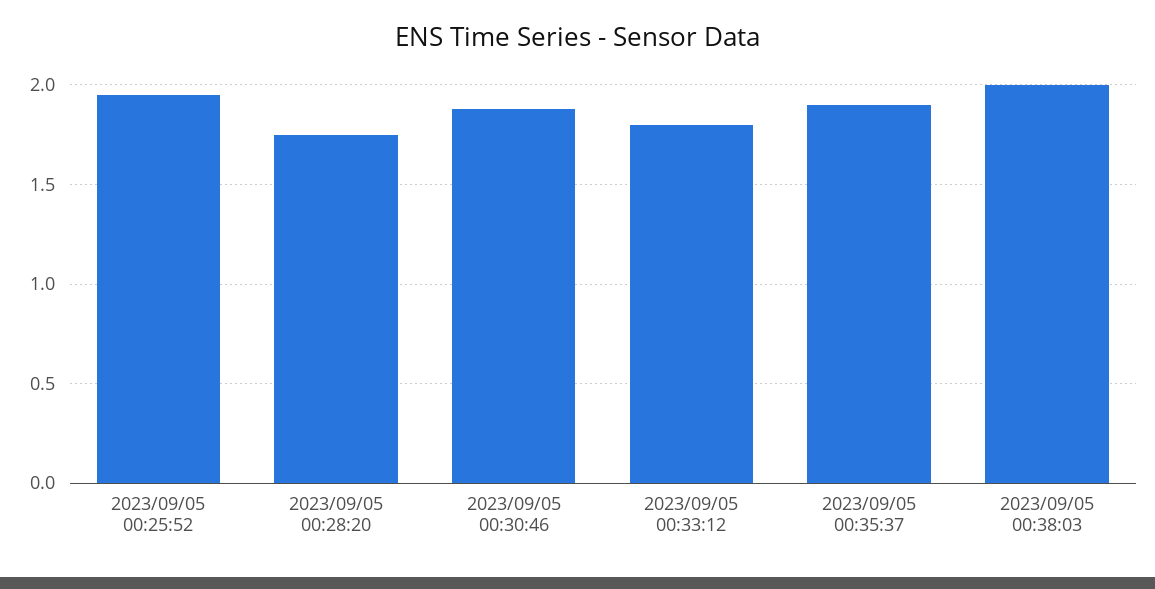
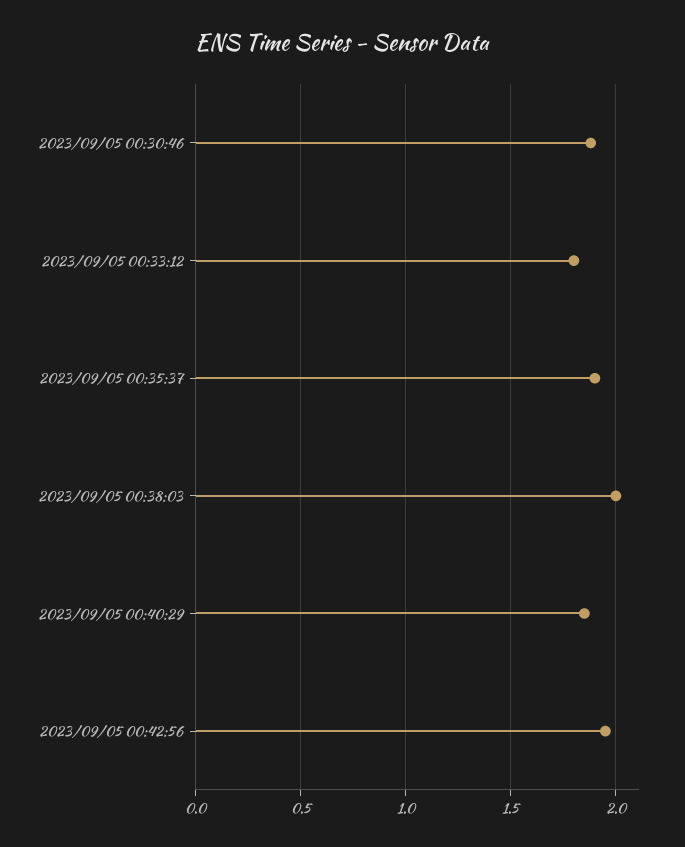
2023/09/05 00:25:52: 1.95 -> none
2023/09/05 00:28:20: 1.75 -> none
2023/09/05 00:40:29: none -> 1.85
2023/09/05 00:42:56: none -> 1.95

